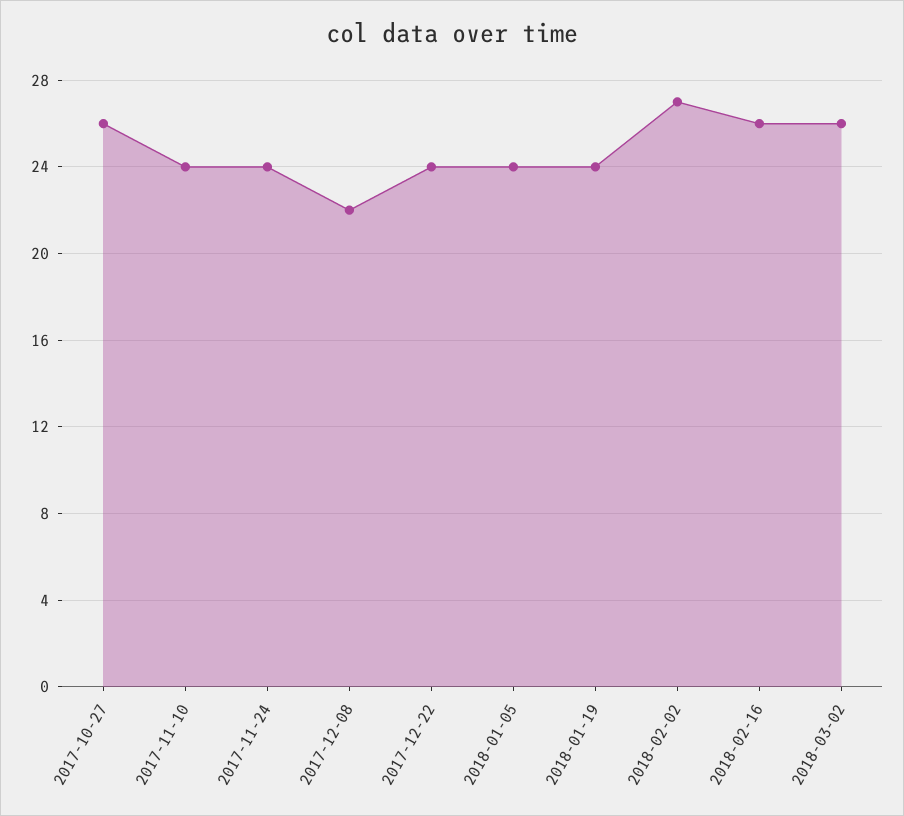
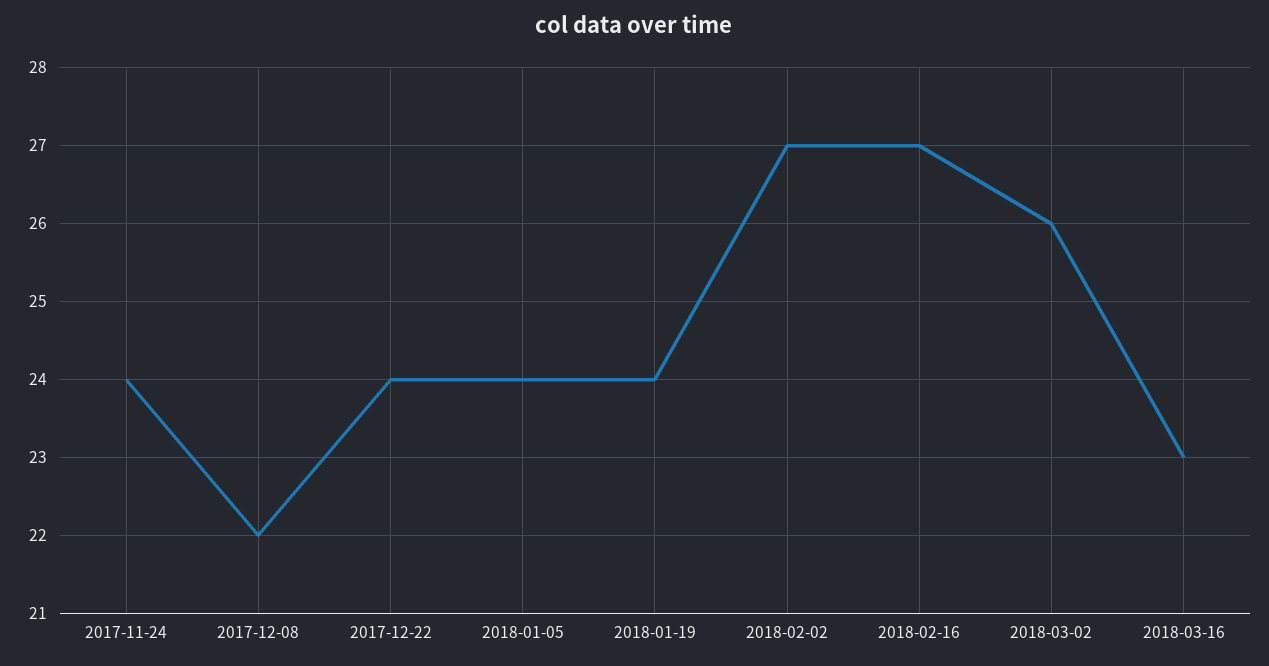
2017-10-27: 26 -> none
2017-11-10: 24 -> none
2018-02-16: 26 -> 27
2018-03-16: none -> 23

